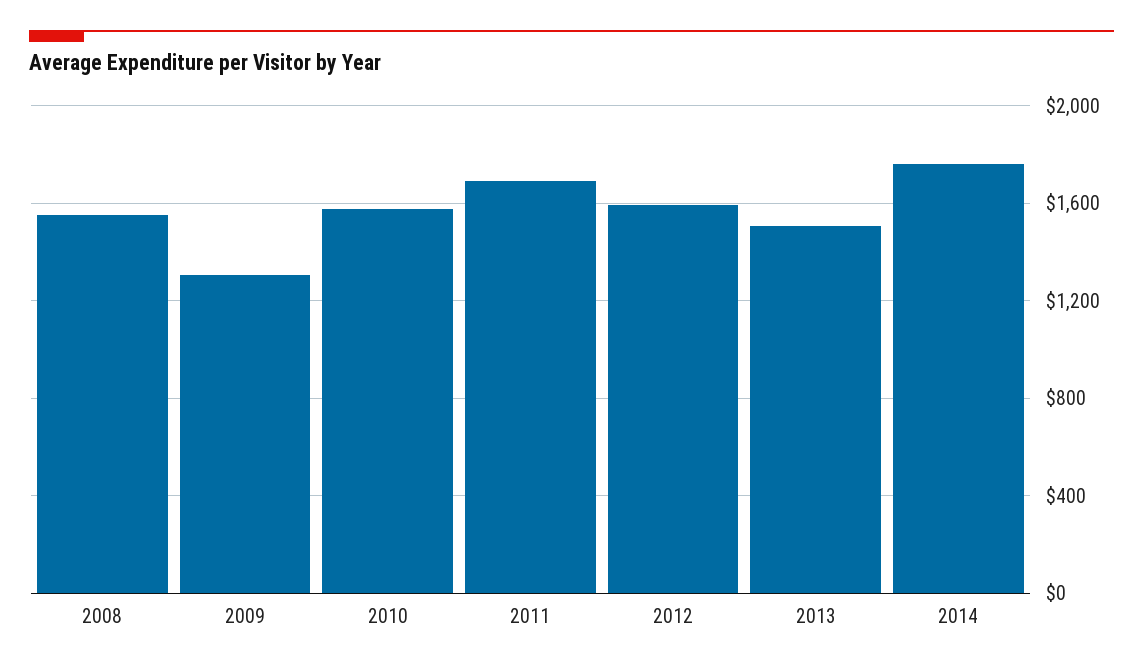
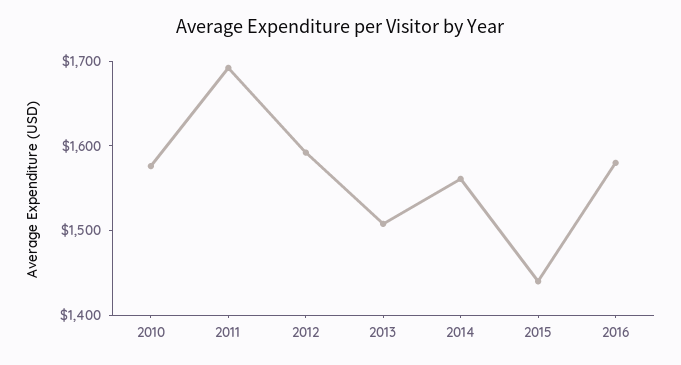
2008: 1550 -> none
2009: 1300 -> none
2014: 1750 -> 1560
2015: none -> 1440
2016: none -> 1580

